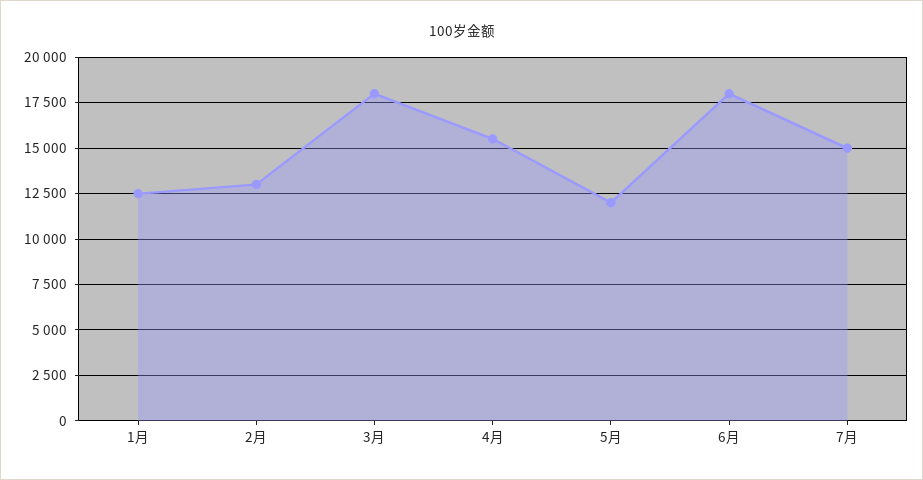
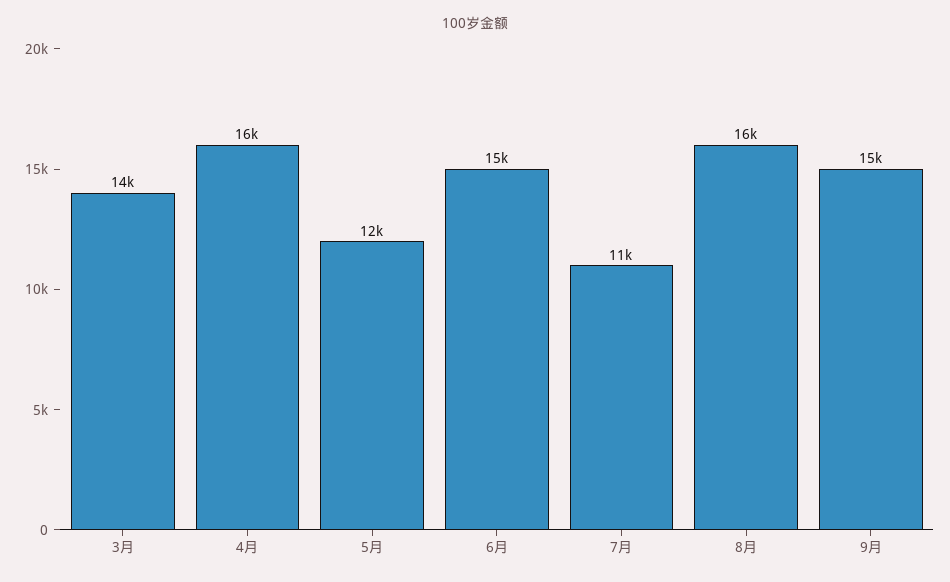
1月: 12500 -> none
2月: 13000 -> none
3月: 18000 -> 14000
6月: 18000 -> 15000
7月: 15000 -> 11000
8月: none -> 16000
9月: none -> 15000

